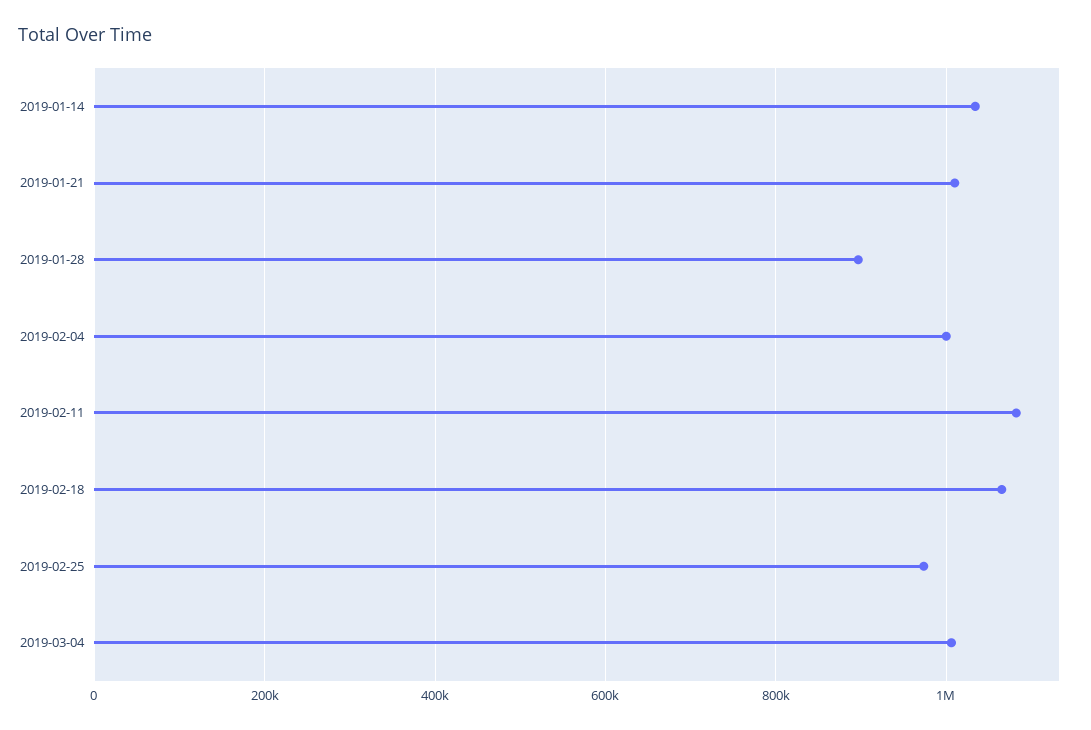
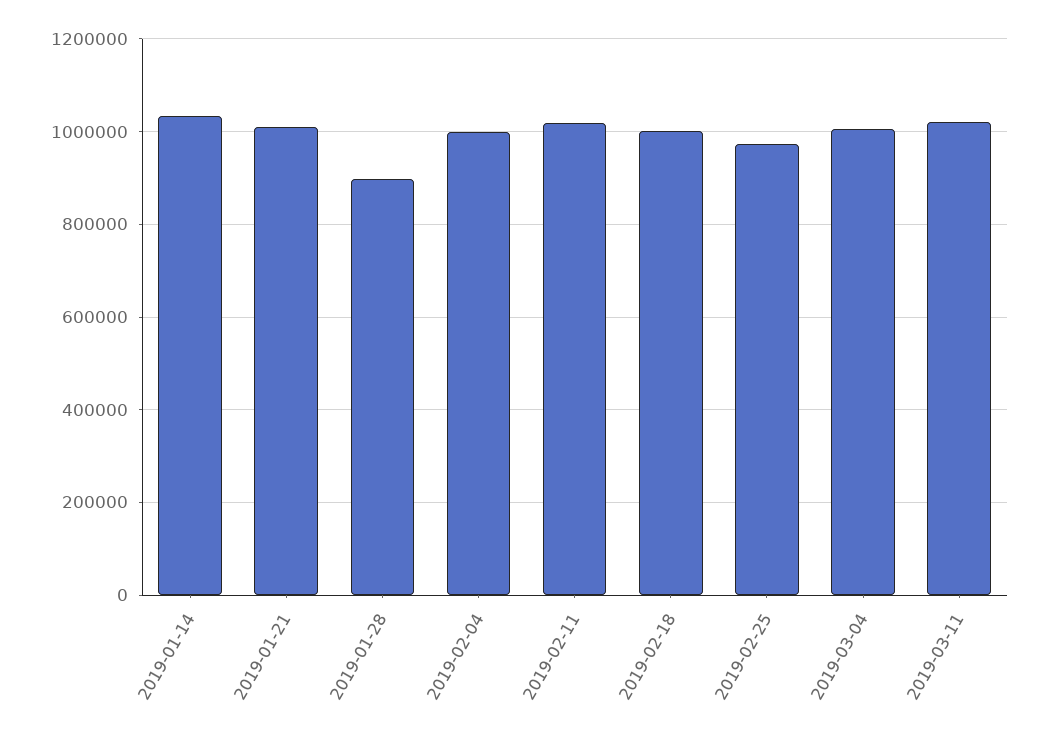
2019-02-11: 1080000 -> 1020000
2019-02-18: 1060000 -> 1000000
2019-03-11: none -> 1020000

